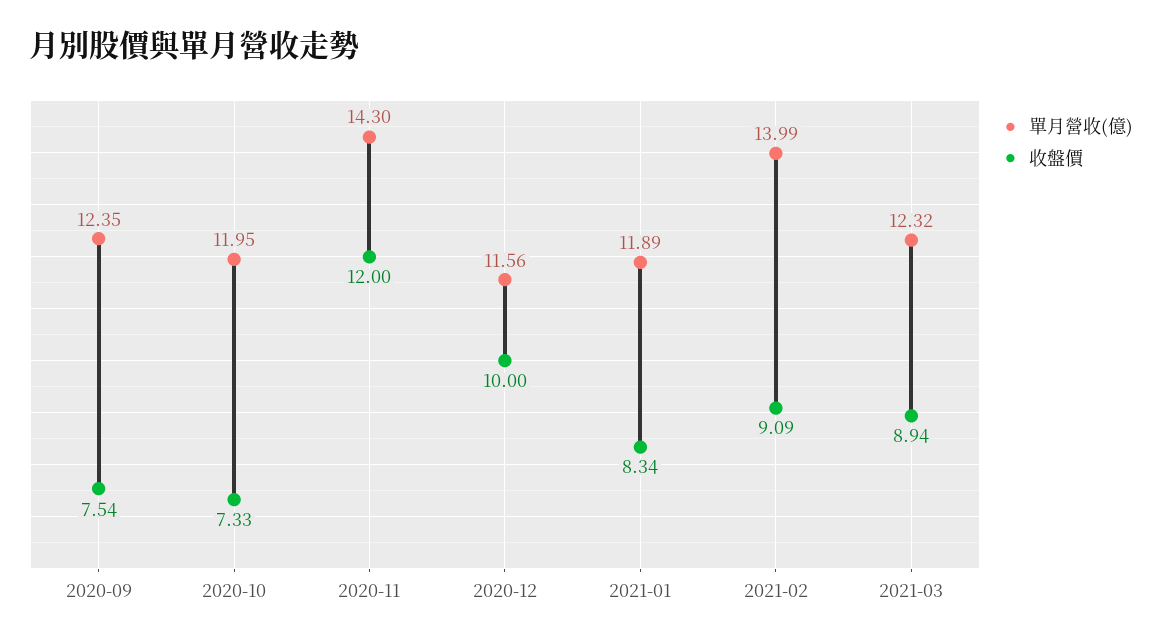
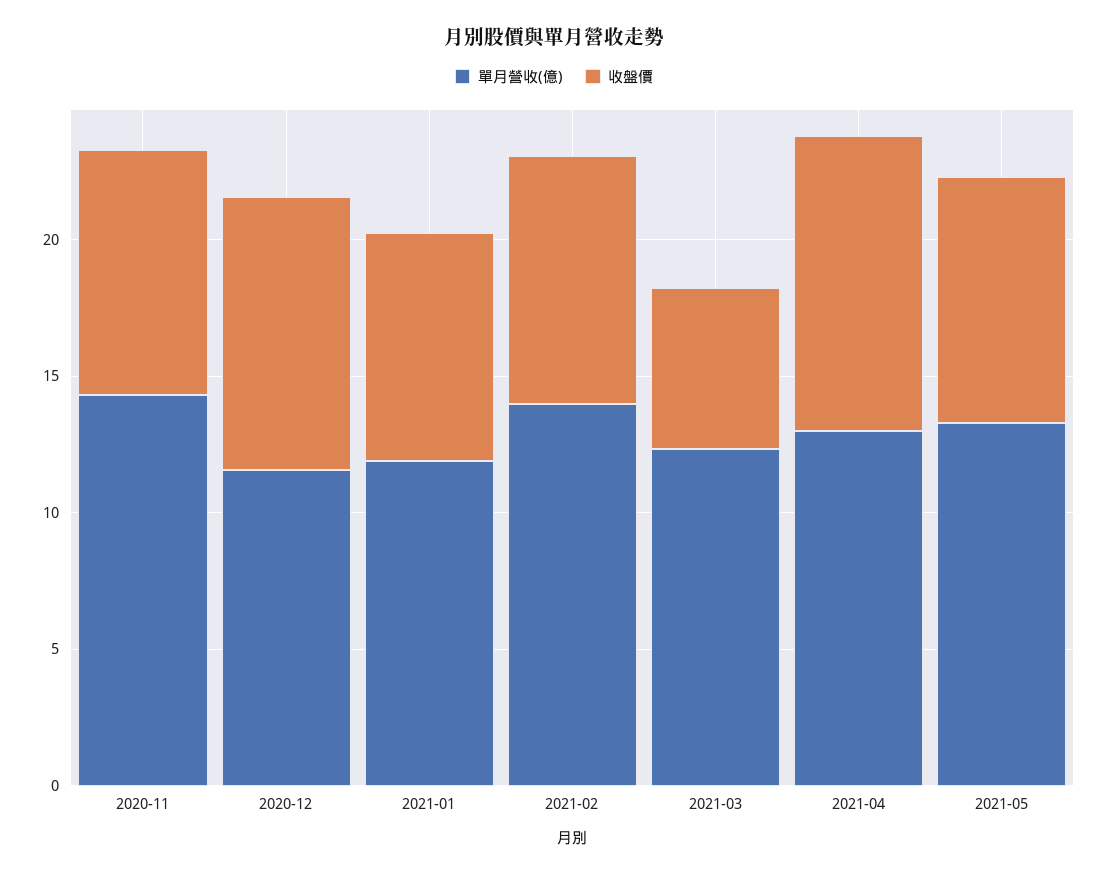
單月營收(億), 2020-09: 12.35 -> none
收盤價, 2020-09: 7.54 -> none
單月營收(億), 2020-10: 11.95 -> none
收盤價, 2020-10: 7.33 -> none
收盤價, 2020-11: 12 -> 9
收盤價, 2021-03: 8.94 -> 6
單月營收(億), 2021-04: none -> 13
收盤價, 2021-04: none -> 11
單月營收(億), 2021-05: none -> 13
收盤價, 2021-05: none -> 9

